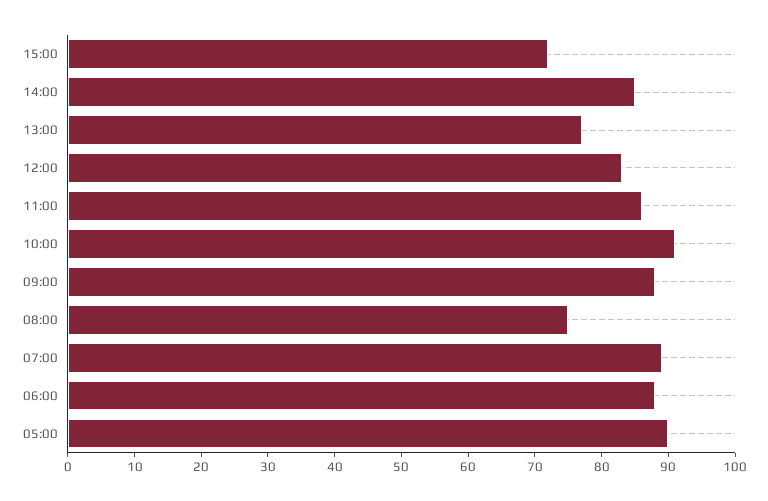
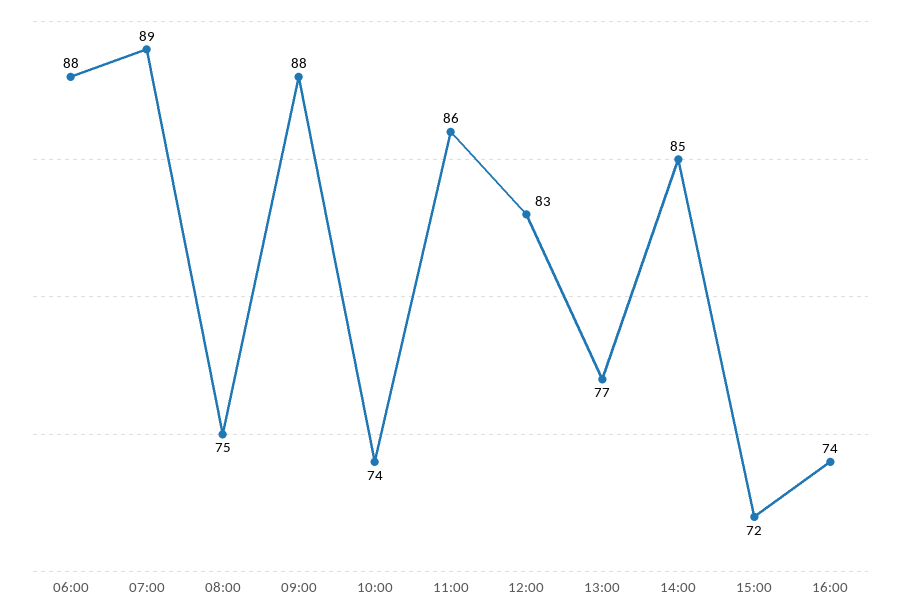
10:00: 90 -> 74
05:00: 90 -> none
16:00: none -> 74

